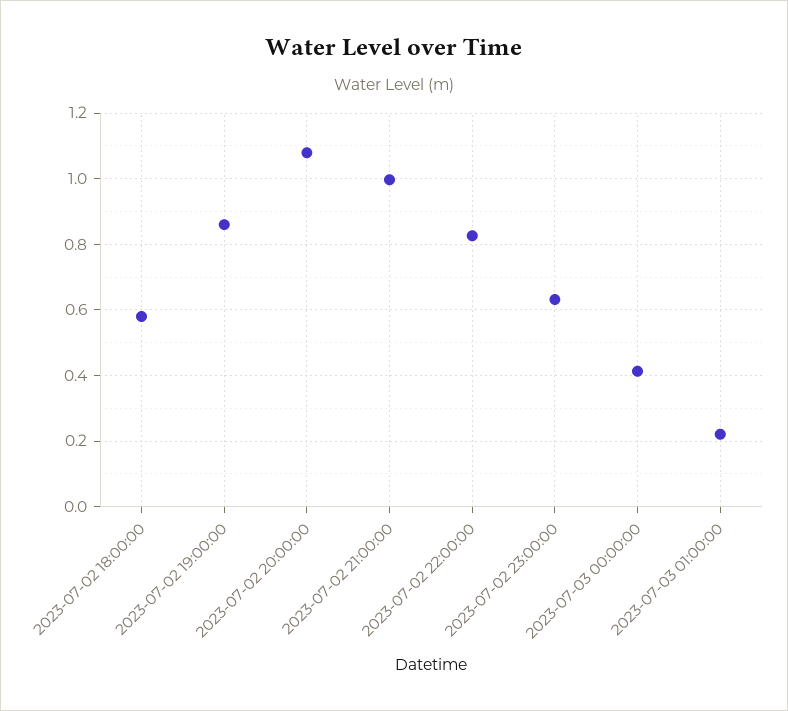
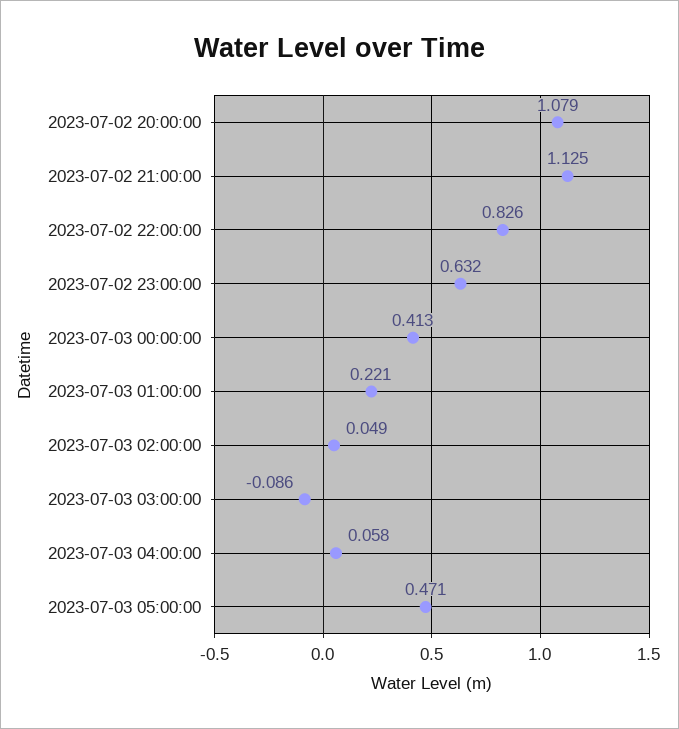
2023-07-02 18:00:00: 0.58 -> none
2023-07-02 19:00:00: 0.86 -> none
2023-07-02 21:00:00: 1 -> 1.125
2023-07-03 02:00:00: none -> 0.049
2023-07-03 03:00:00: none -> -0.086
2023-07-03 04:00:00: none -> 0.058
2023-07-03 05:00:00: none -> 0.471

